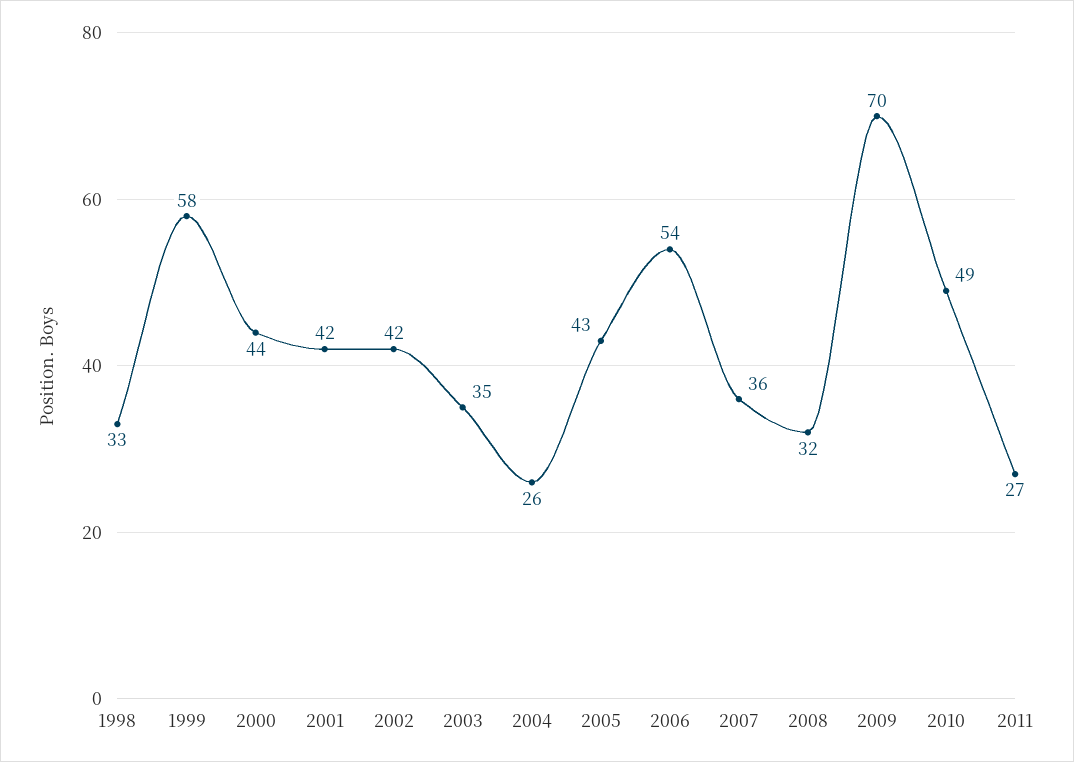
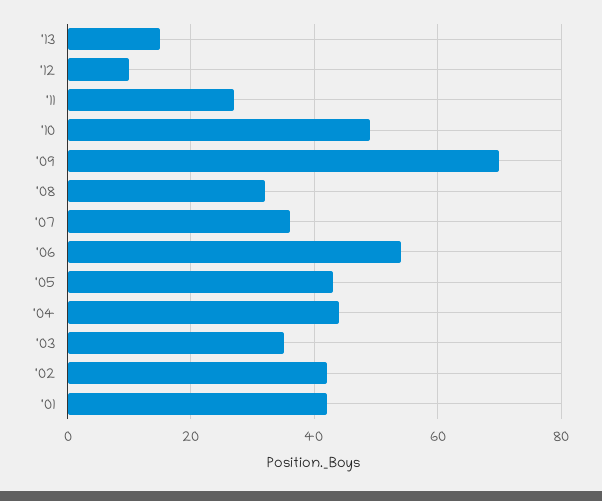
1998: 33 -> none
1999: 58 -> none
2000: 44 -> none
2004: 26 -> 45
'13: none -> 15
'12: none -> 10

